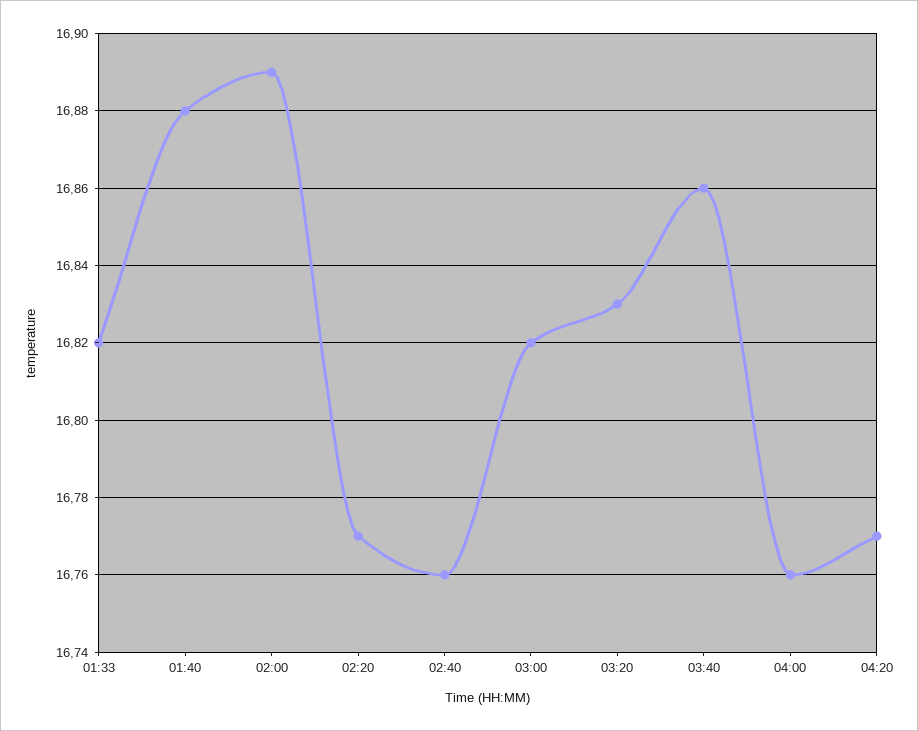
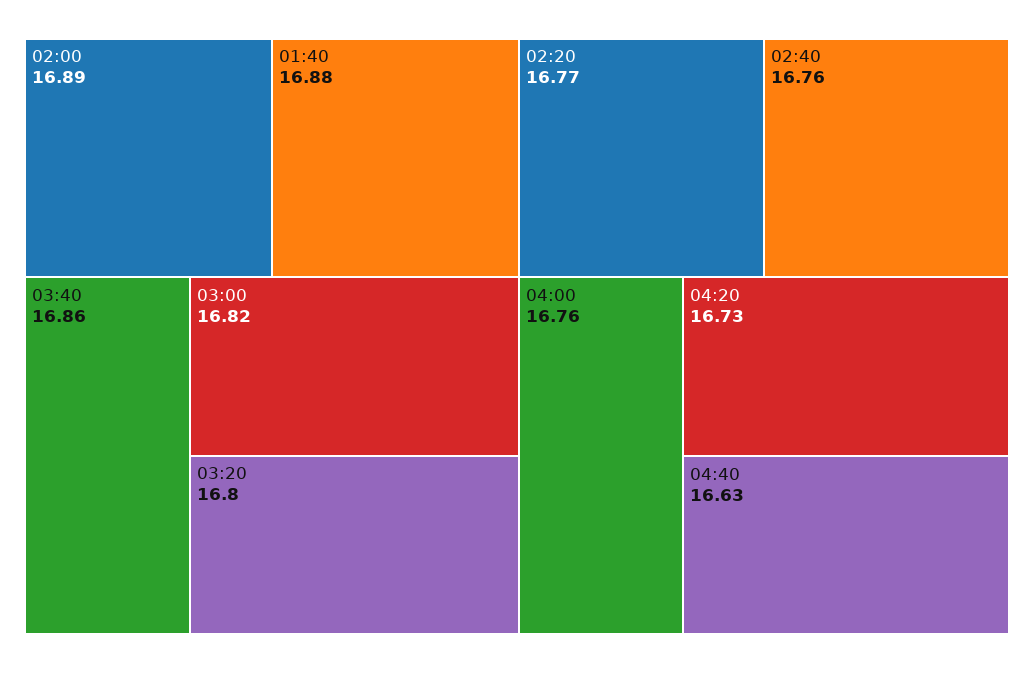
01:33: 16.82 -> none
03:20: 16.83 -> 16.8
04:20: 16.77 -> 16.73
04:40: none -> 16.63

